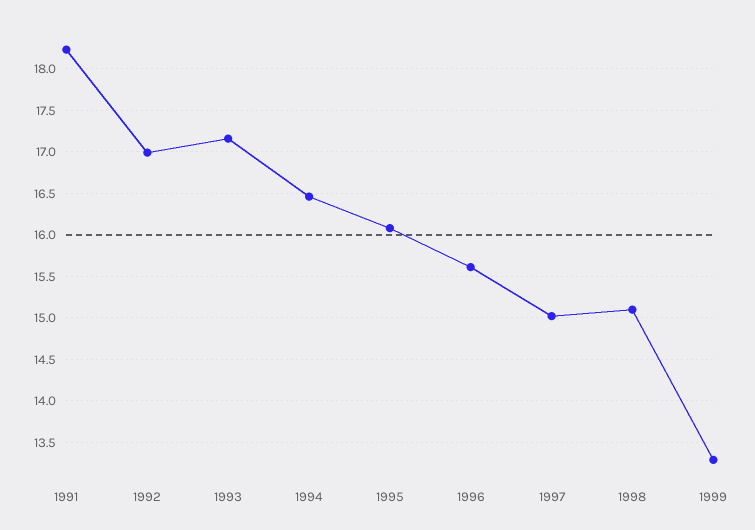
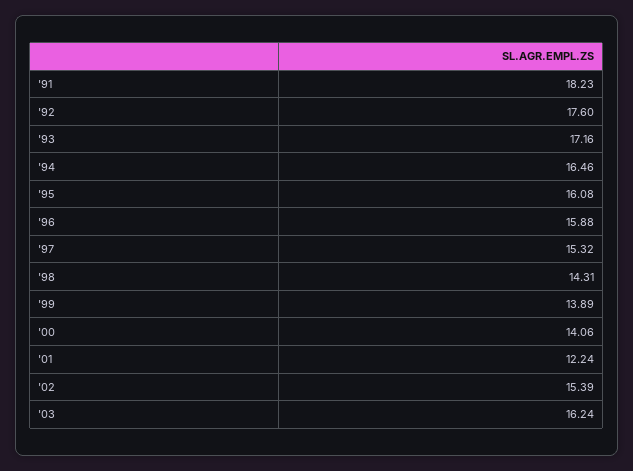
1992: 17 -> 17.6
1996: 15.6 -> 15.88
1997: 15 -> 15.32
1998: 15.1 -> 14.31
1999: 13.3 -> 13.89
'00: none -> 14.06
'01: none -> 12.24
'02: none -> 15.39
'03: none -> 16.24

